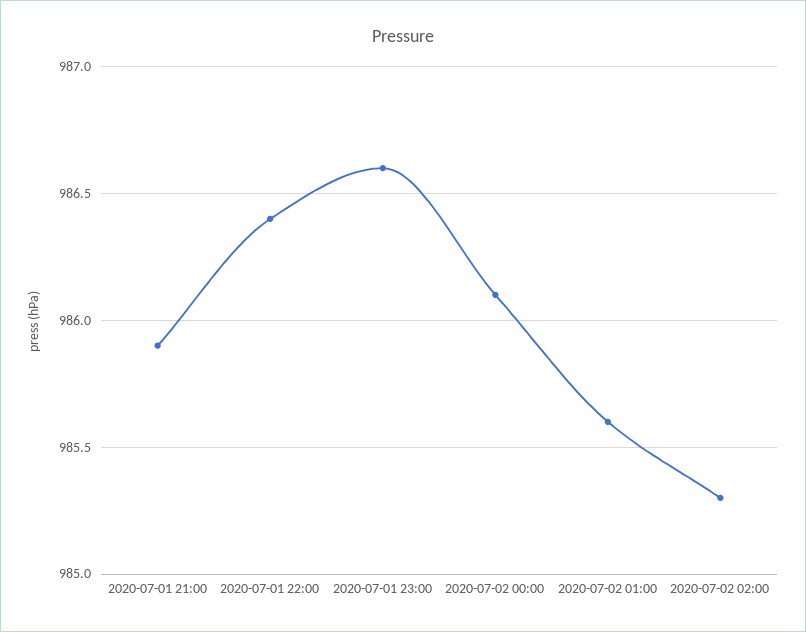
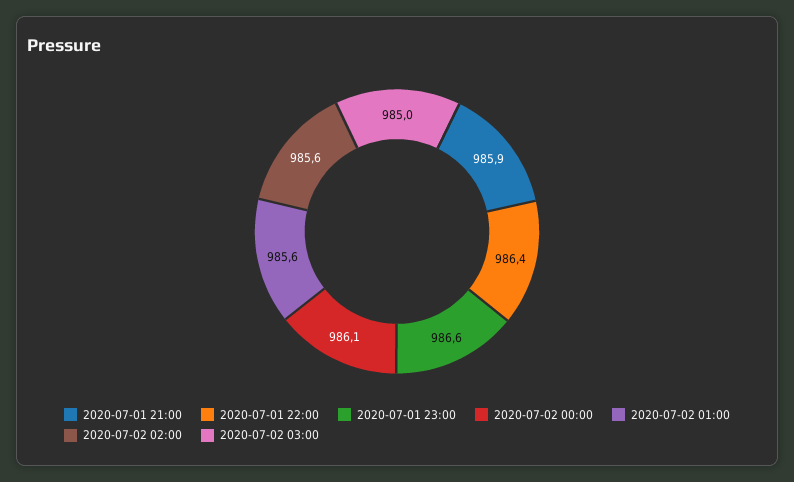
2020-07-02 02:00: 985.3 -> 985.6
2020-07-02 03:00: none -> 985

